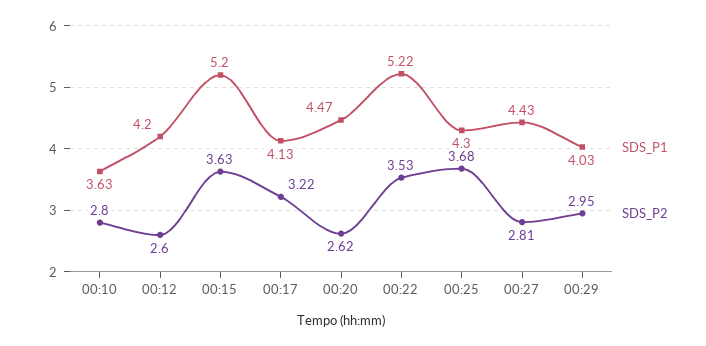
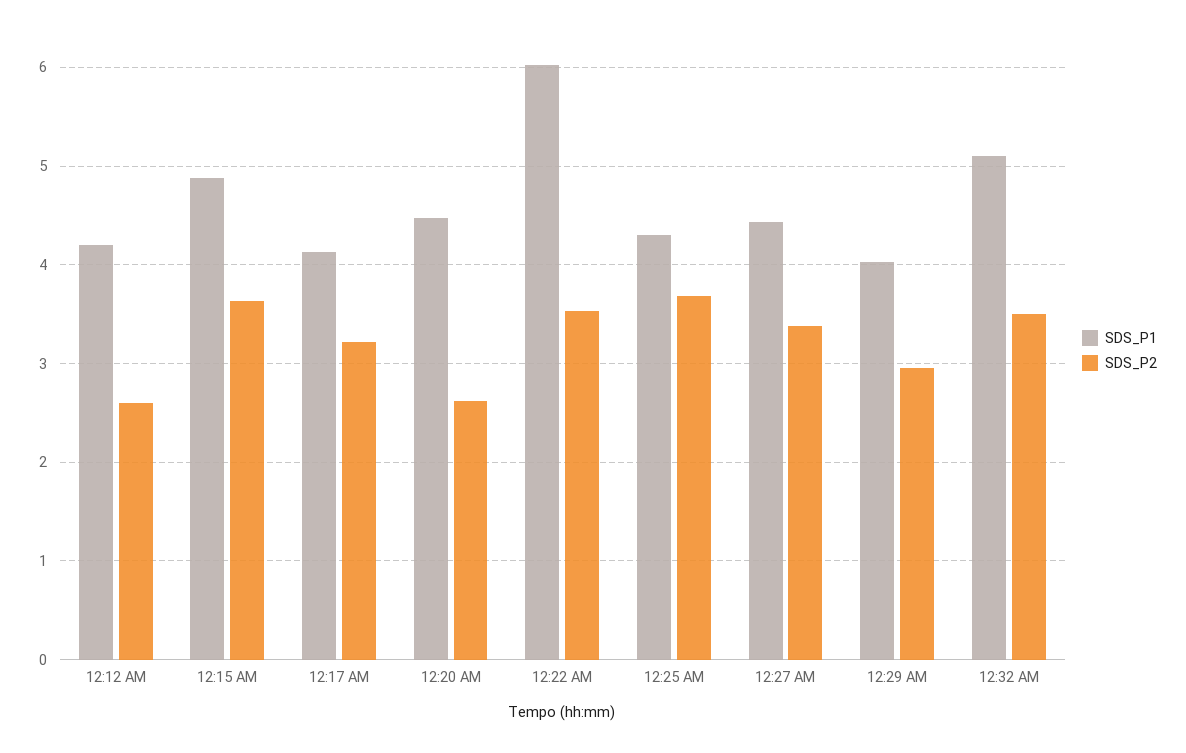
SDS_P1, 00:10: 3.63 -> none
SDS_P2, 00:10: 2.8 -> none
SDS_P1, 00:15: 5.2 -> 4.9
SDS_P1, 00:22: 5.22 -> 6
SDS_P2, 00:27: 2.81 -> 3.4
SDS_P1, 12:32 AM: none -> 5.1
SDS_P2, 12:32 AM: none -> 3.5

